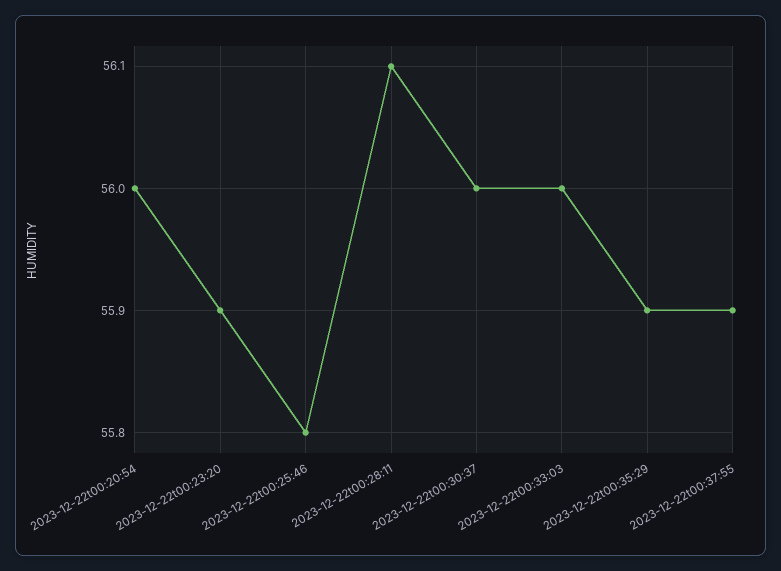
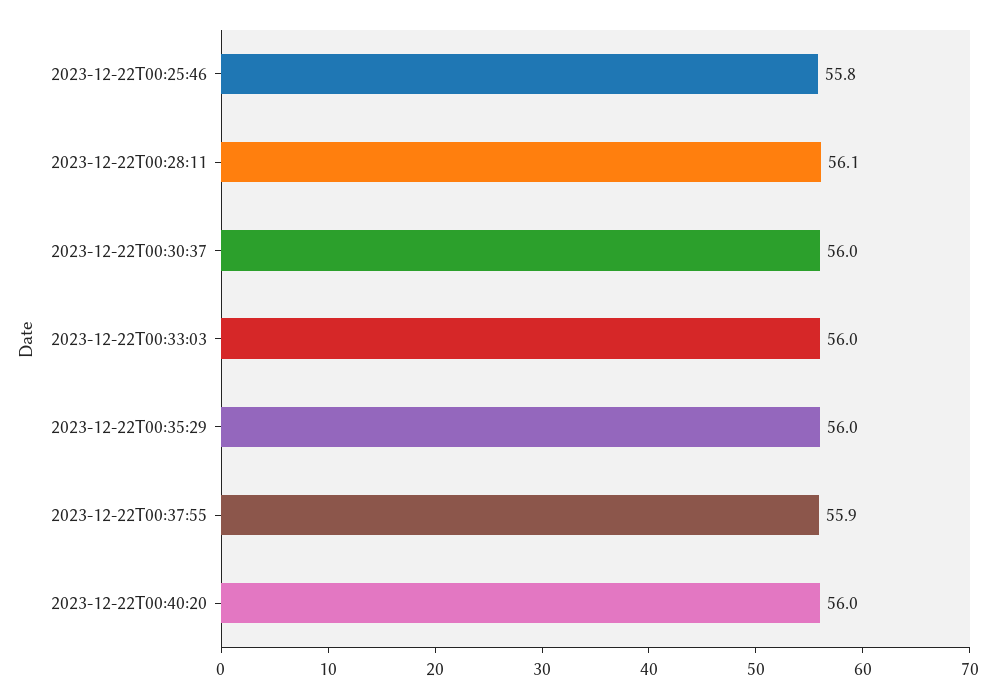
2023-12-22t00:20:54: 56 -> none
2023-12-22t00:23:20: 55.9 -> none
2023-12-22t00:35:29: 55.9 -> 56
2023-12-22T00:40:20: none -> 56

